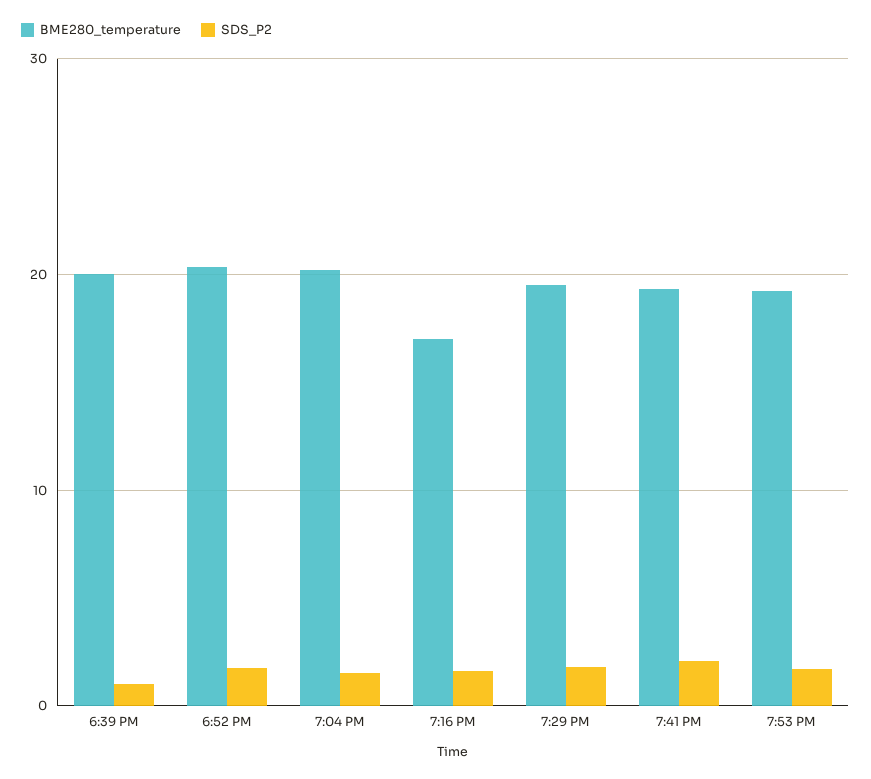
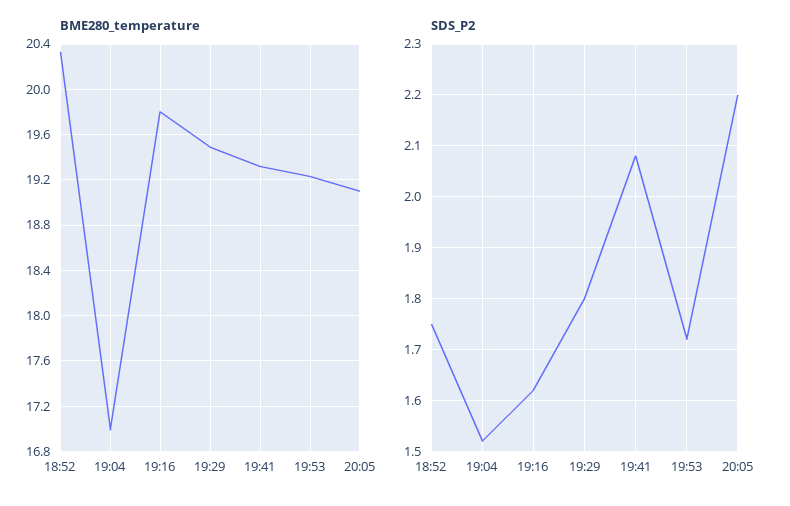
BME280_temperature, 6:39 PM: 20 -> none
SDS_P2, 6:39 PM: 1 -> none
BME280_temperature, 7:04 PM: 20 -> 17
BME280_temperature, 7:16 PM: 17 -> 19.8
BME280_temperature, 20:05: none -> 19.1
SDS_P2, 20:05: none -> 2.2

